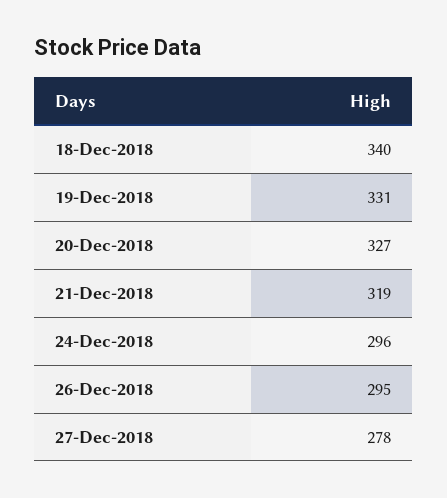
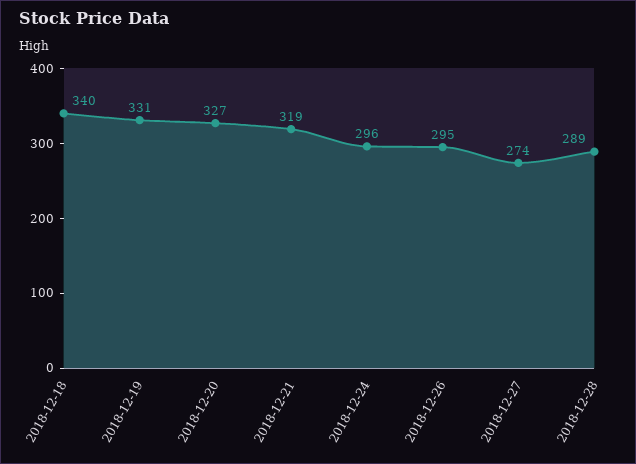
27-Dec-2018: 278 -> 274
2018-12-28: none -> 289

